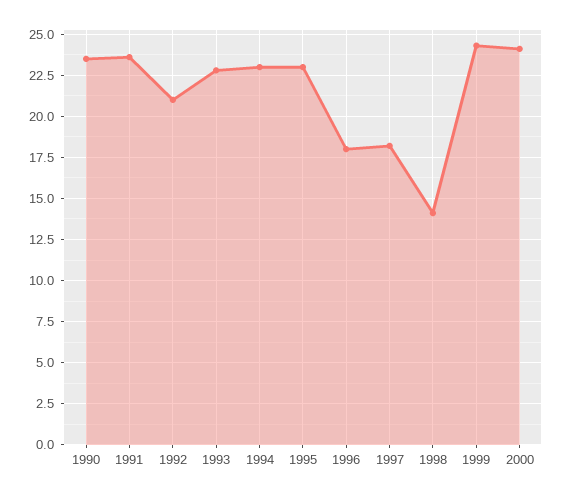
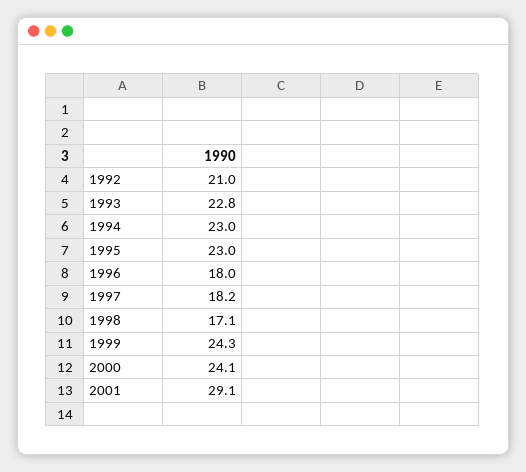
1990: 23.5 -> none
1991: 23.5 -> none
1998: 14 -> 17.1
2001: none -> 29.1

